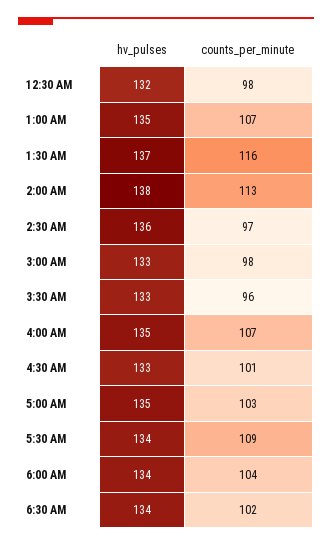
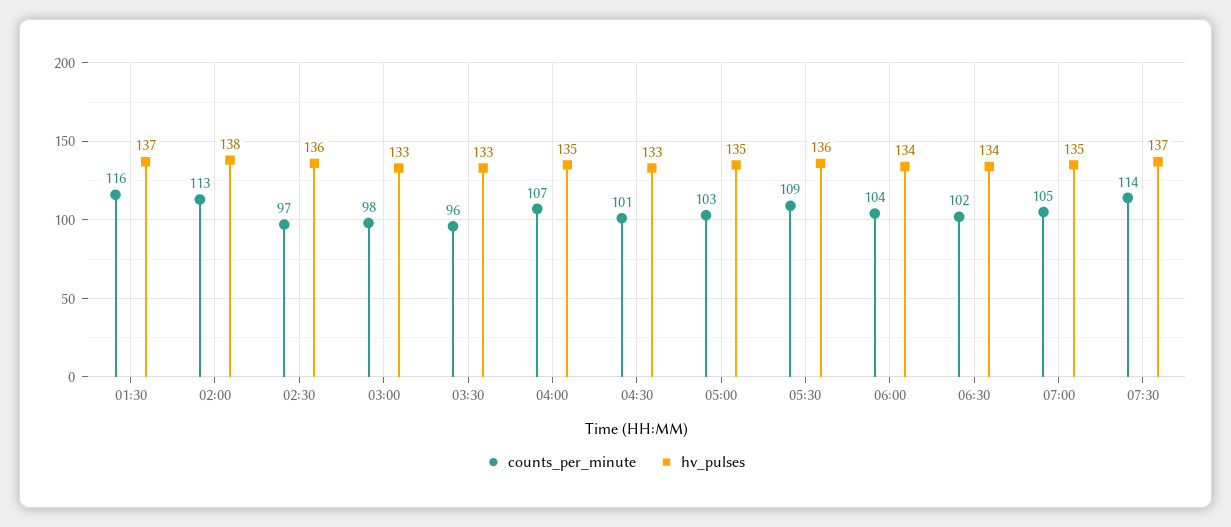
hv_pulses, 12:30 AM: 132 -> none
counts_per_minute, 12:30 AM: 98 -> none
hv_pulses, 1:00 AM: 135 -> none
counts_per_minute, 1:00 AM: 107 -> none
hv_pulses, 5:30 AM: 134 -> 136
counts_per_minute, 07:00: none -> 105
hv_pulses, 07:00: none -> 135
counts_per_minute, 07:30: none -> 114
hv_pulses, 07:30: none -> 137

